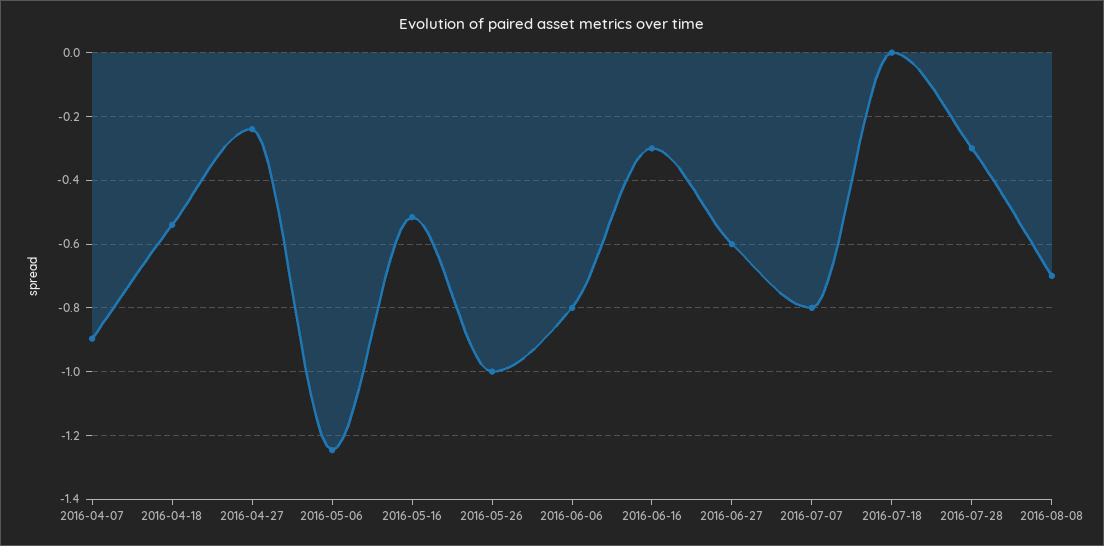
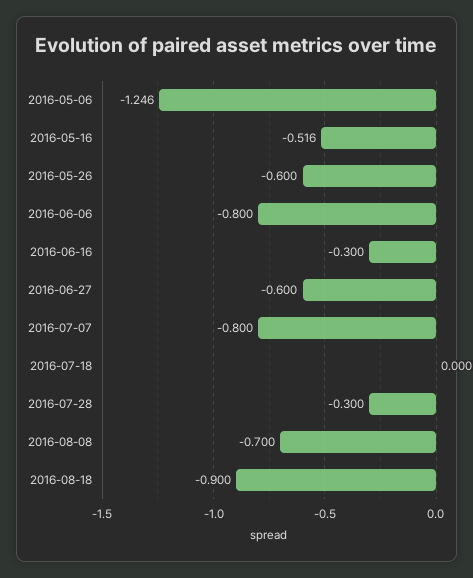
2016-04-07: -0.9 -> none
2016-04-18: -0.54 -> none
2016-04-27: -0.24 -> none
2016-05-26: -1 -> -0.6
2016-08-18: none -> -0.9

